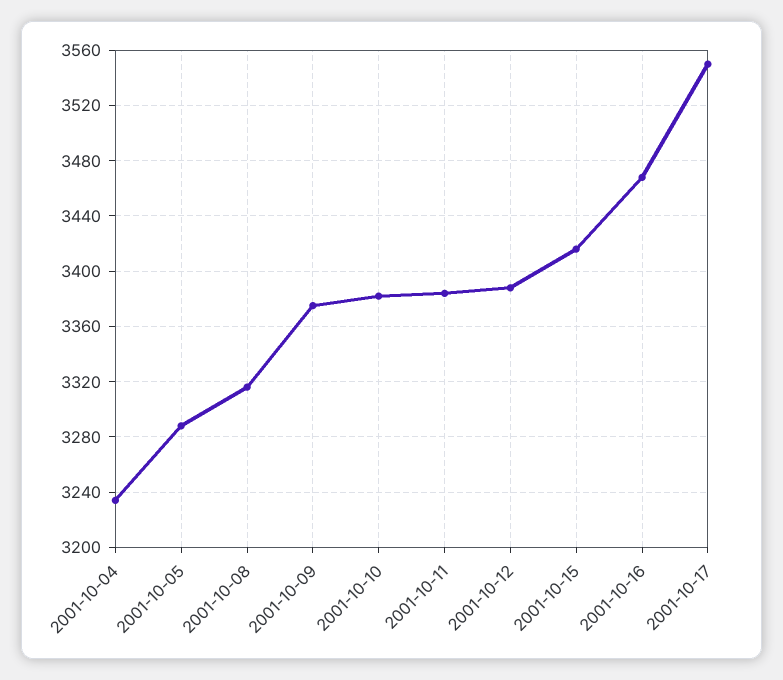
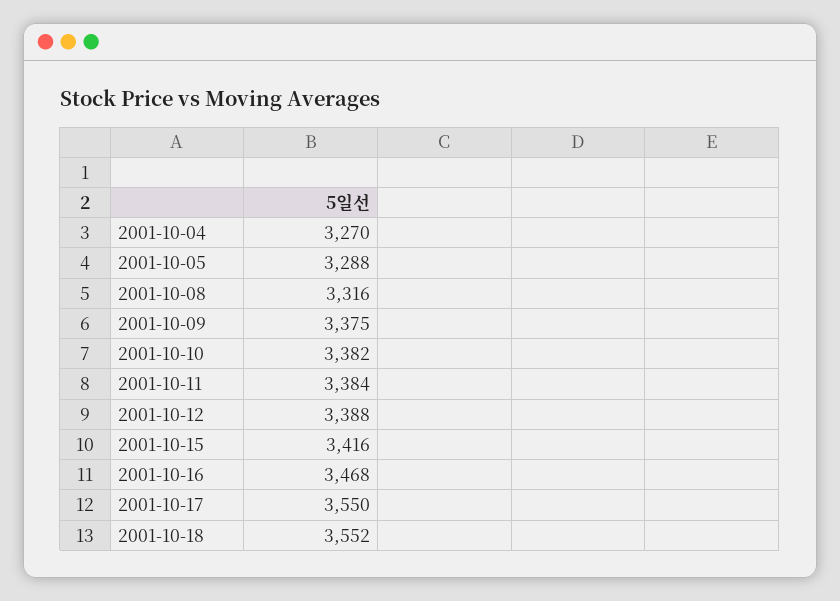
2001-10-04: 3235 -> 3270
2001-10-18: none -> 3552

